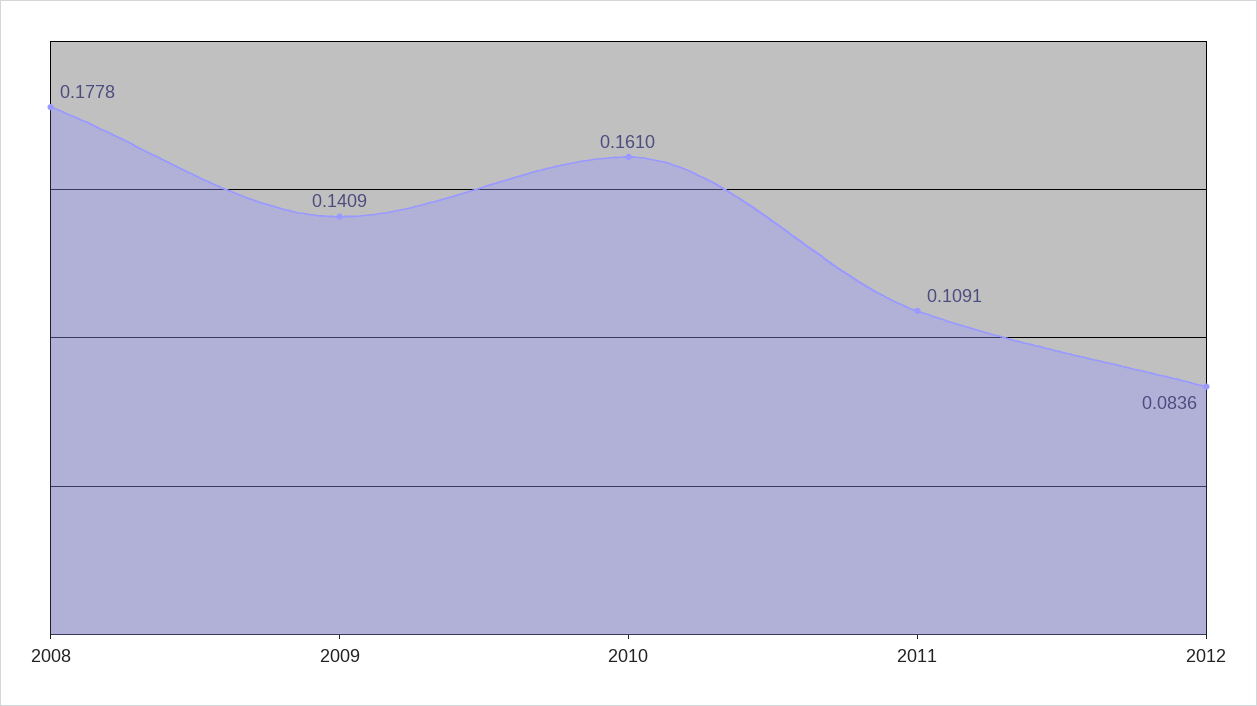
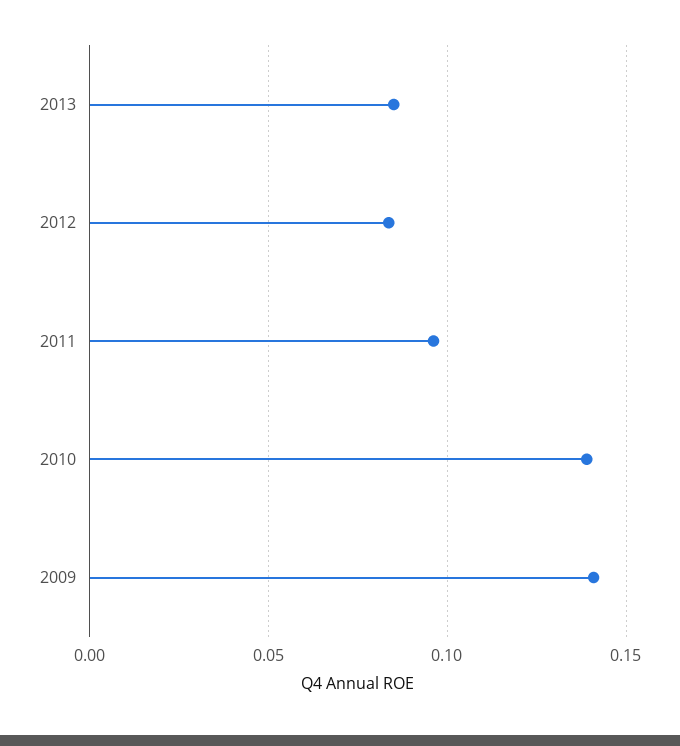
2008: 0.1778 -> none
2010: 0.161 -> 0.14
2011: 0.1091 -> 0.095
2013: none -> 0.085

